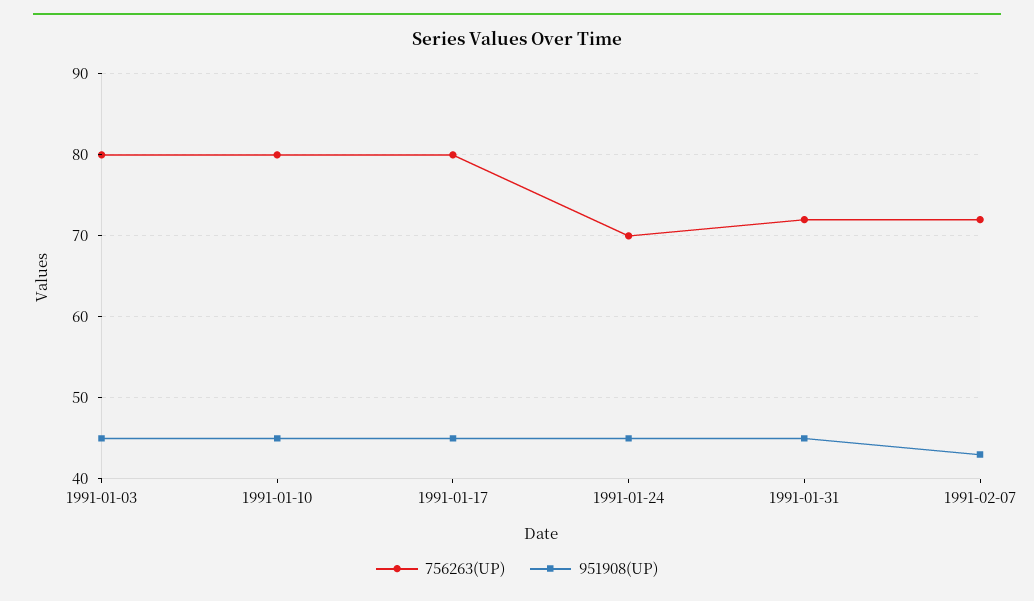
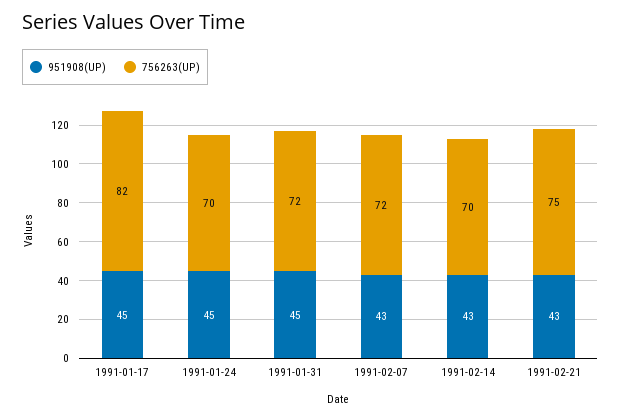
756263(UP), 1991-01-03: 80 -> none
951908(UP), 1991-01-03: 45 -> none
756263(UP), 1991-01-10: 80 -> none
951908(UP), 1991-01-10: 45 -> none
756263(UP), 1991-01-17: 80 -> 82
951908(UP), 1991-02-14: none -> 43
756263(UP), 1991-02-14: none -> 70
951908(UP), 1991-02-21: none -> 43
756263(UP), 1991-02-21: none -> 75

